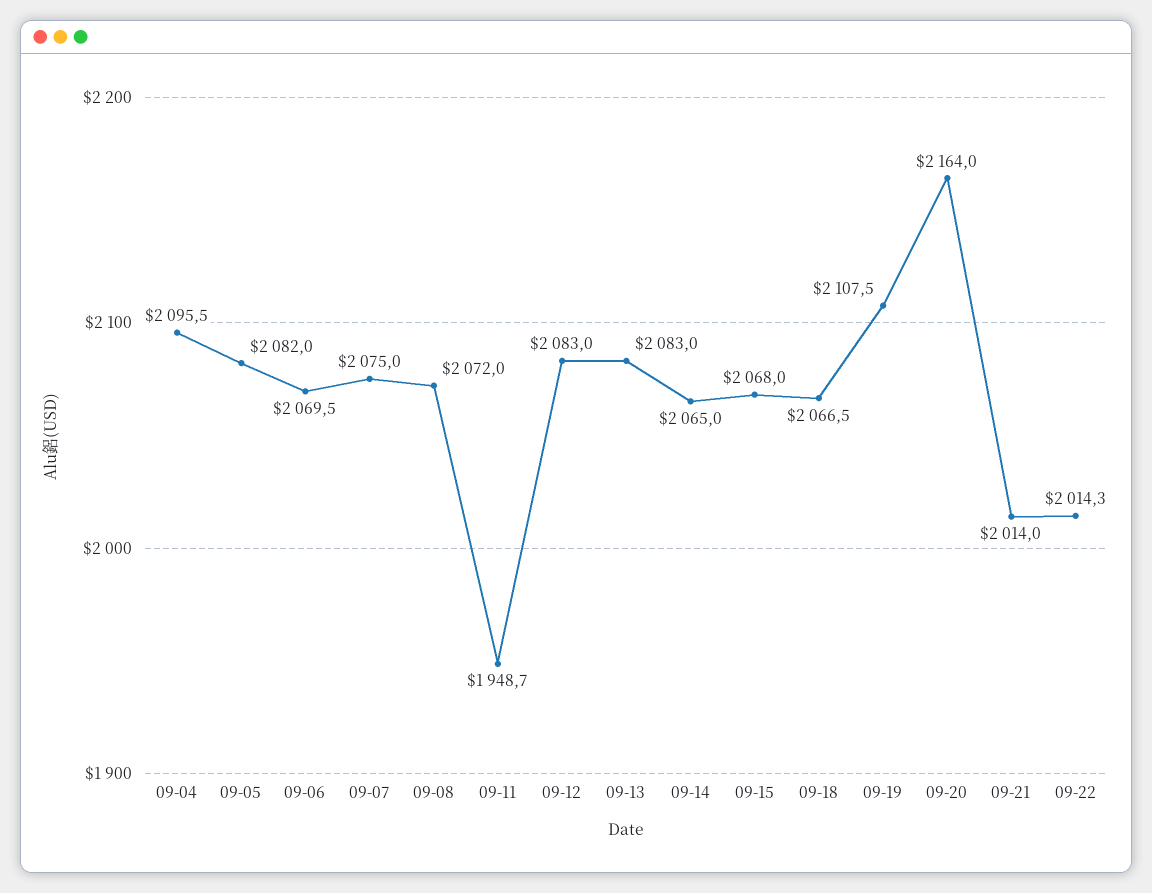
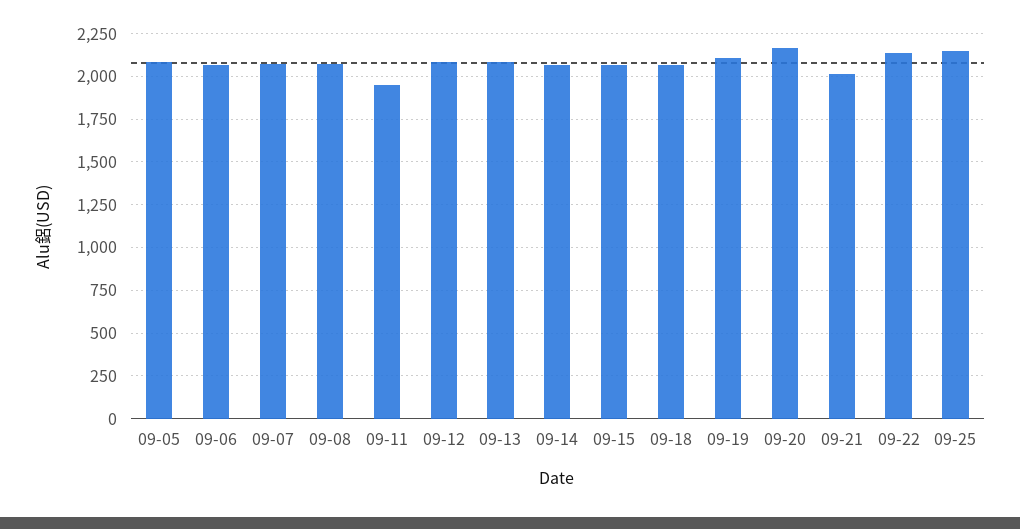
09-04: 2095.5 -> none
09-22: 2014.3 -> 2150
09-25: none -> 2150

